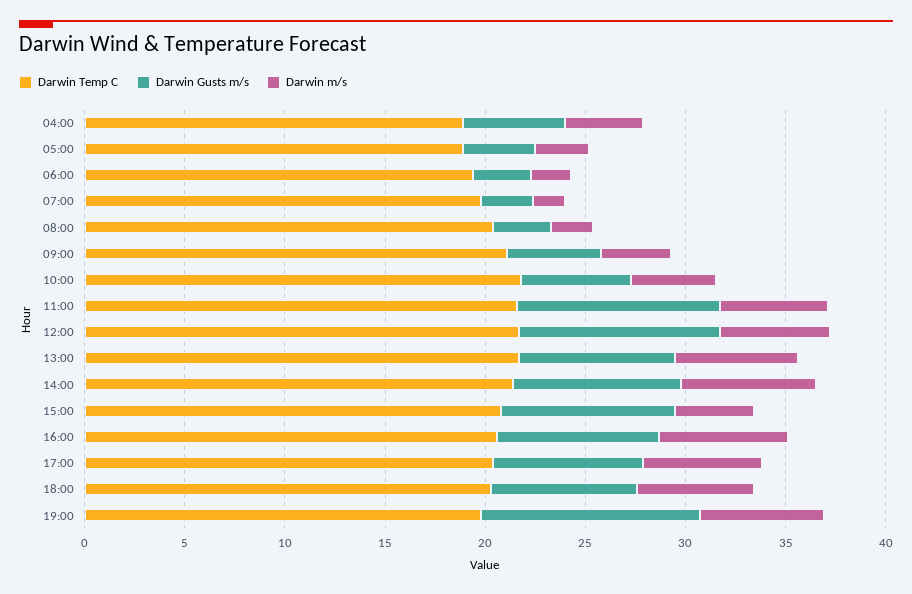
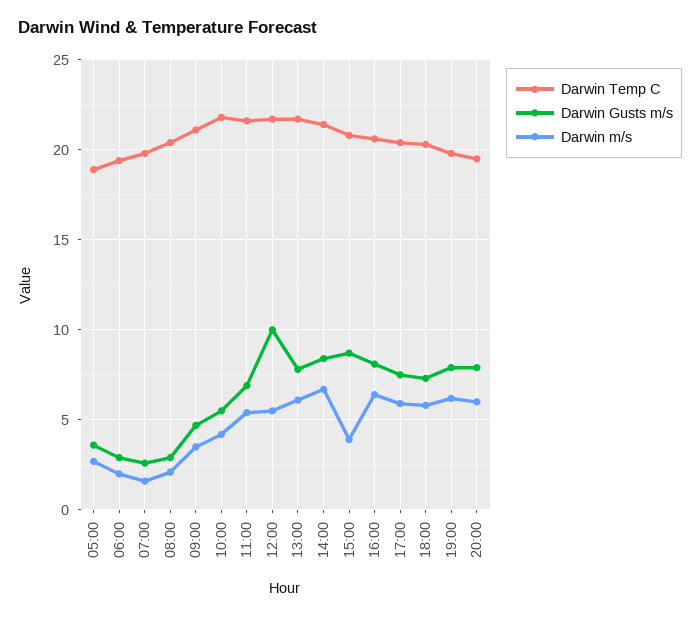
Darwin Temp C, 04:00: 19 -> none
Darwin Gusts m/s, 04:00: 5 -> none
Darwin m/s, 04:00: 4 -> none
Darwin Gusts m/s, 11:00: 10 -> 7
Darwin Gusts m/s, 19:00: 11 -> 8
Darwin Temp C, 20:00: none -> 19.5
Darwin Gusts m/s, 20:00: none -> 8
Darwin m/s, 20:00: none -> 6

